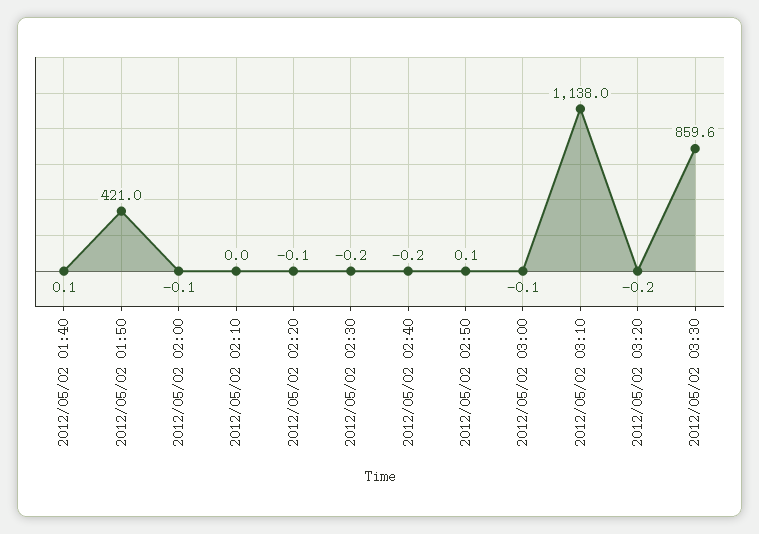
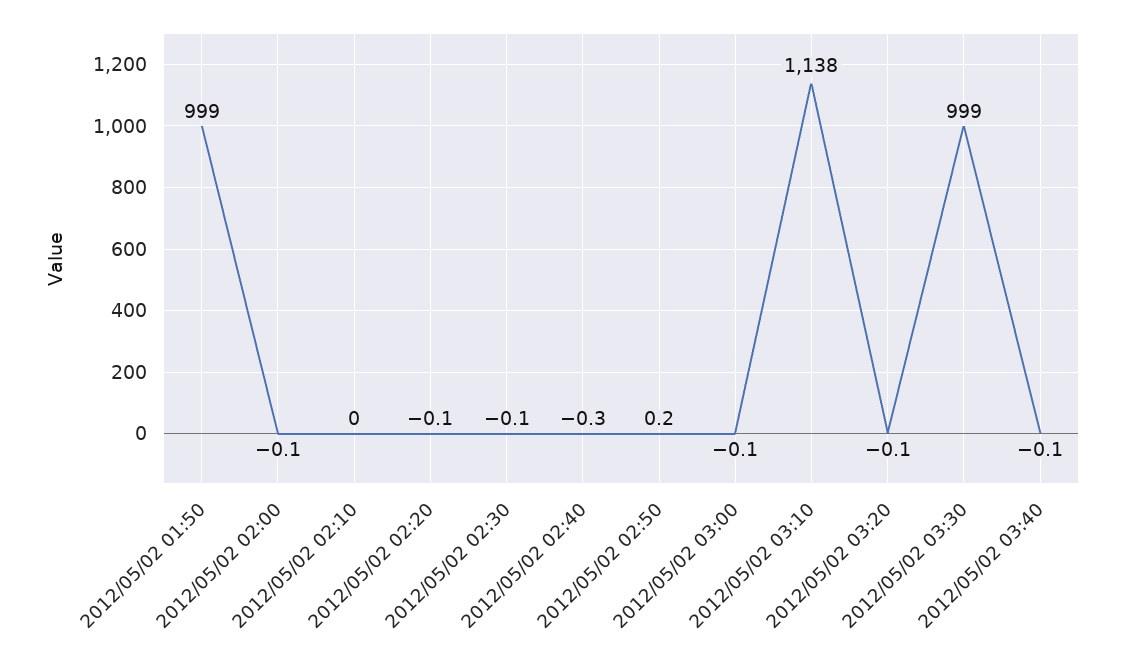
2012/05/02 01:40: 0.1 -> none
2012/05/02 01:50: 421 -> 999
2012/05/02 02:30: -0.2 -> -0.1
2012/05/02 02:40: -0.2 -> -0.3
2012/05/02 02:50: 0.1 -> 0.2
2012/05/02 03:20: -0.2 -> -0.1
2012/05/02 03:30: 859.6 -> 999
2012/05/02 03:40: none -> -0.1

